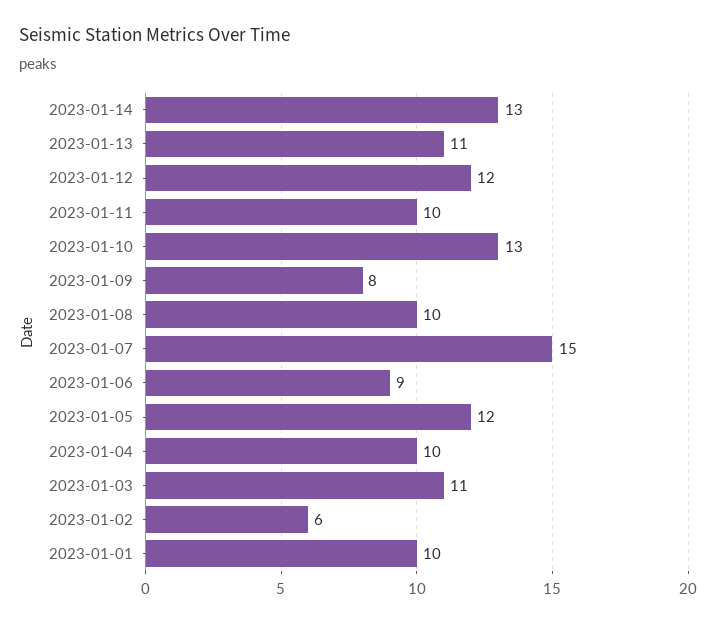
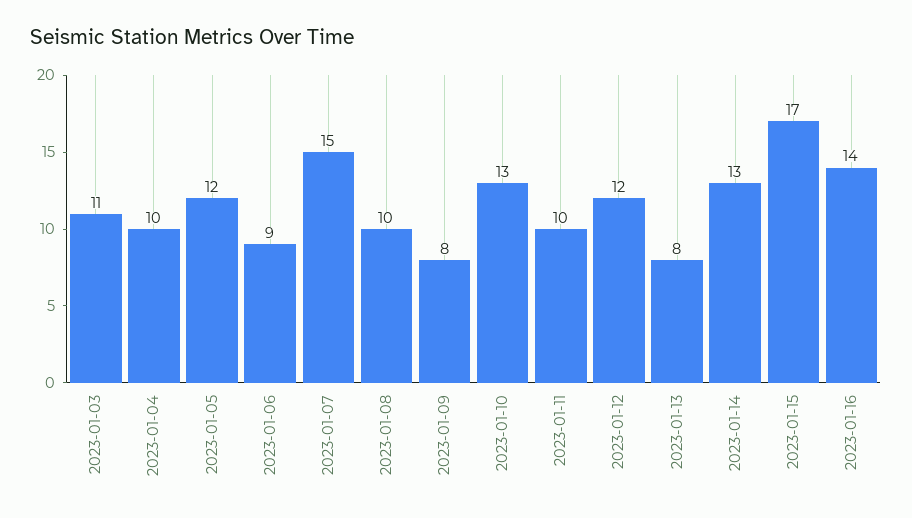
2023-01-13: 11 -> 8
2023-01-02: 6 -> none
2023-01-01: 10 -> none
2023-01-15: none -> 17
2023-01-16: none -> 14

